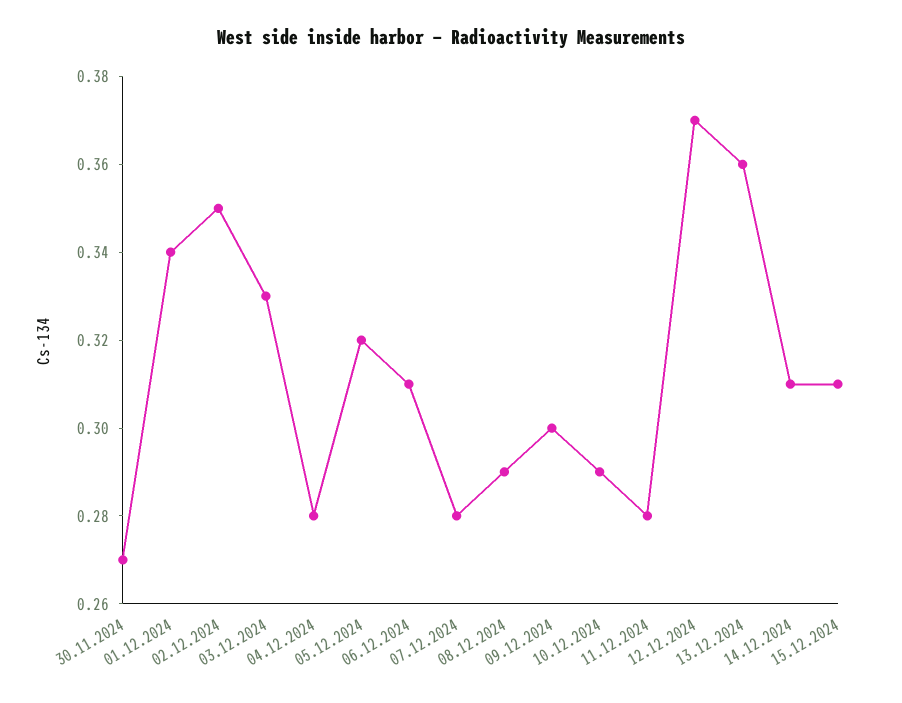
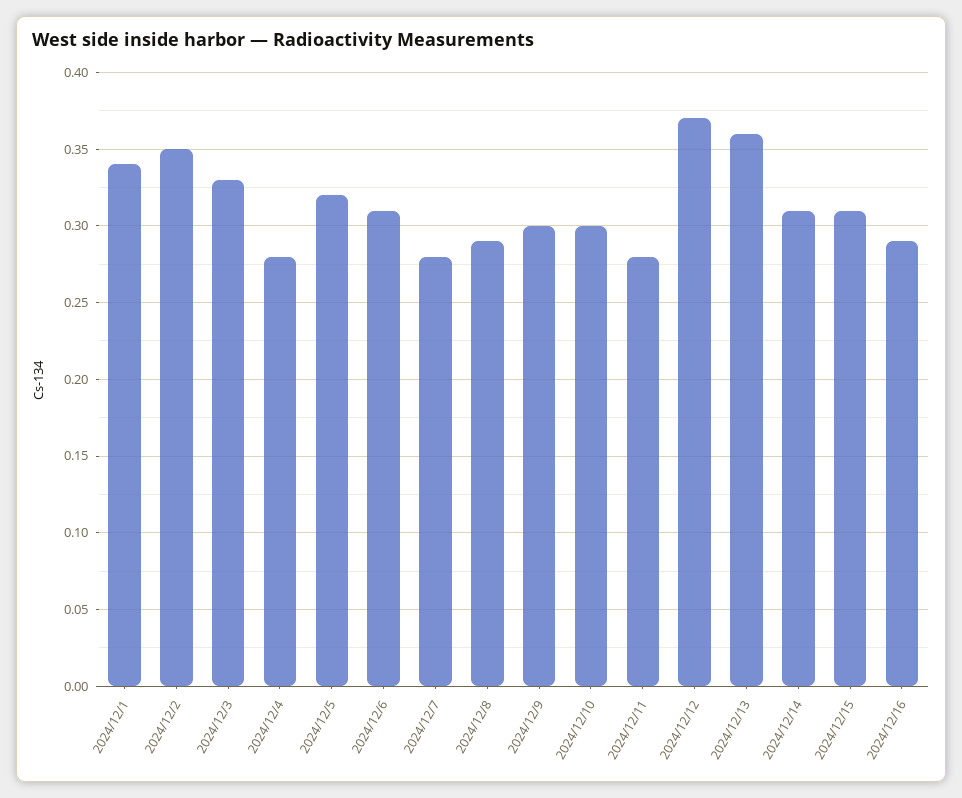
30.11.2024: 0.27 -> none
10.12.2024: 0.29 -> 0.3
2024/12/16: none -> 0.29

